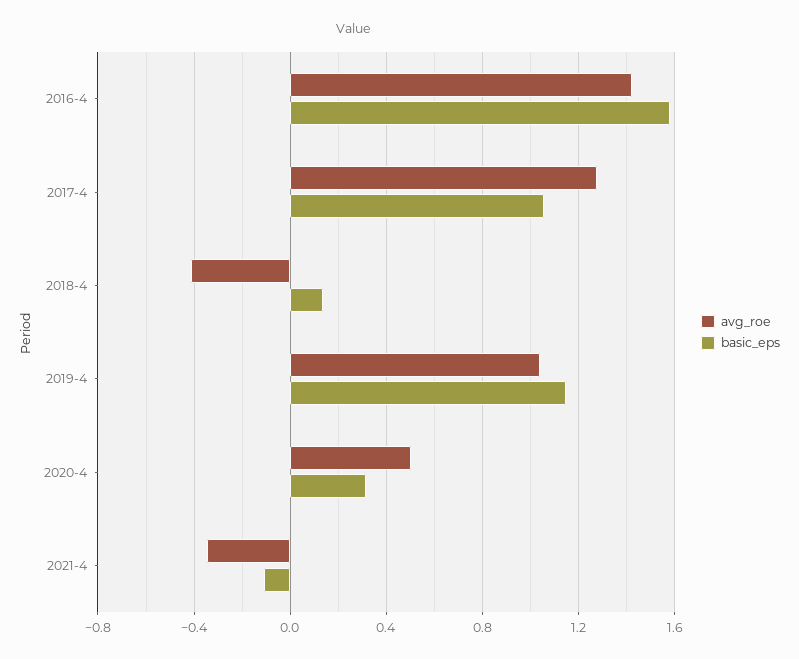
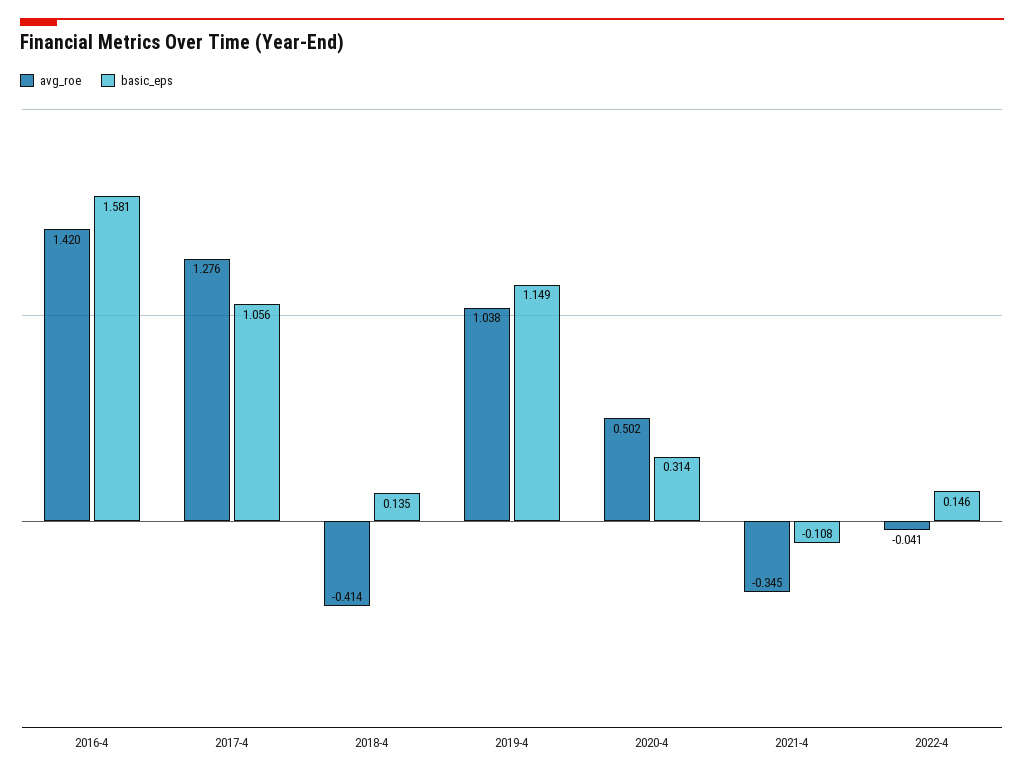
avg_roe, 2022-4: none -> -0.041
basic_eps, 2022-4: none -> 0.146

